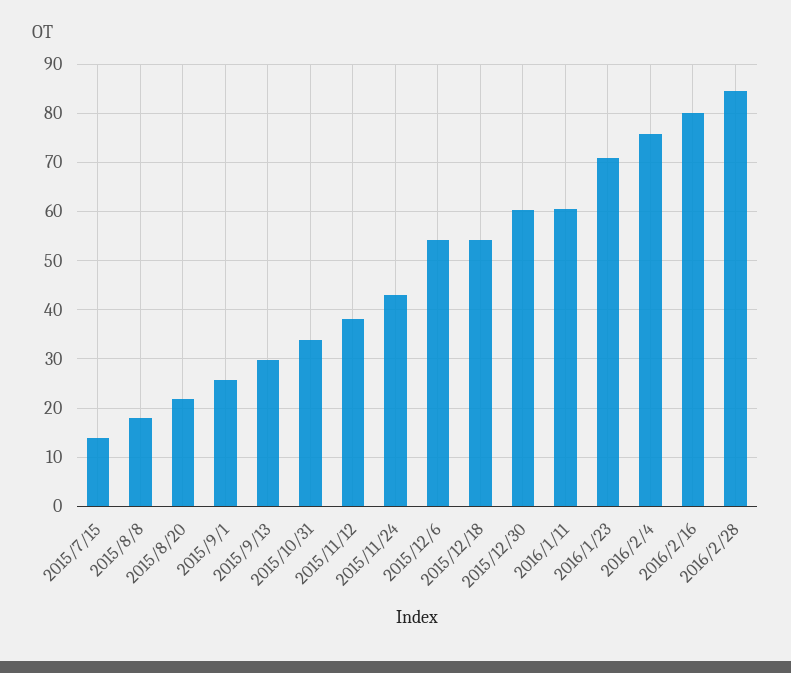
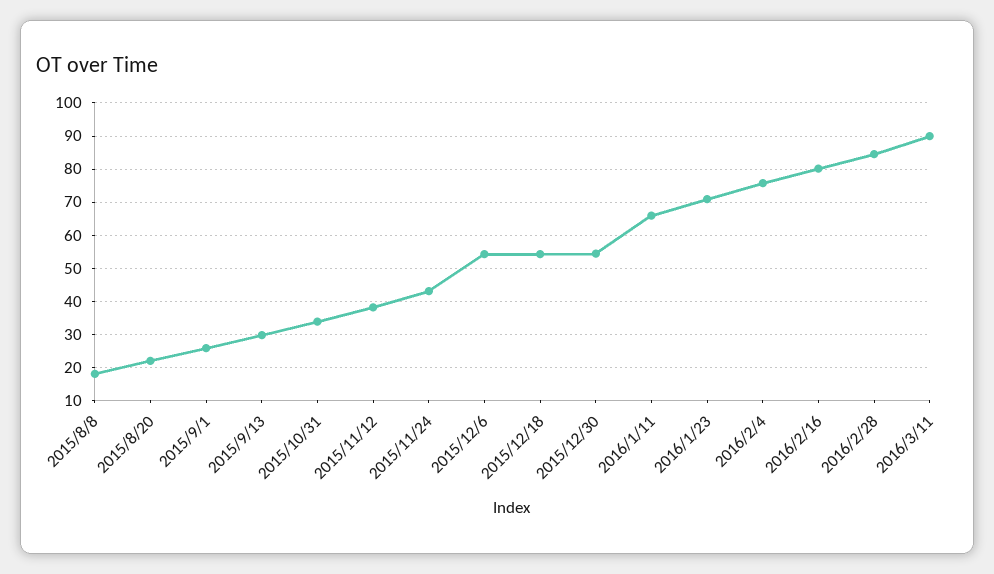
2015/7/15: 14 -> none
2015/12/30: 60 -> 54
2016/1/11: 60 -> 66
2016/3/11: none -> 90

